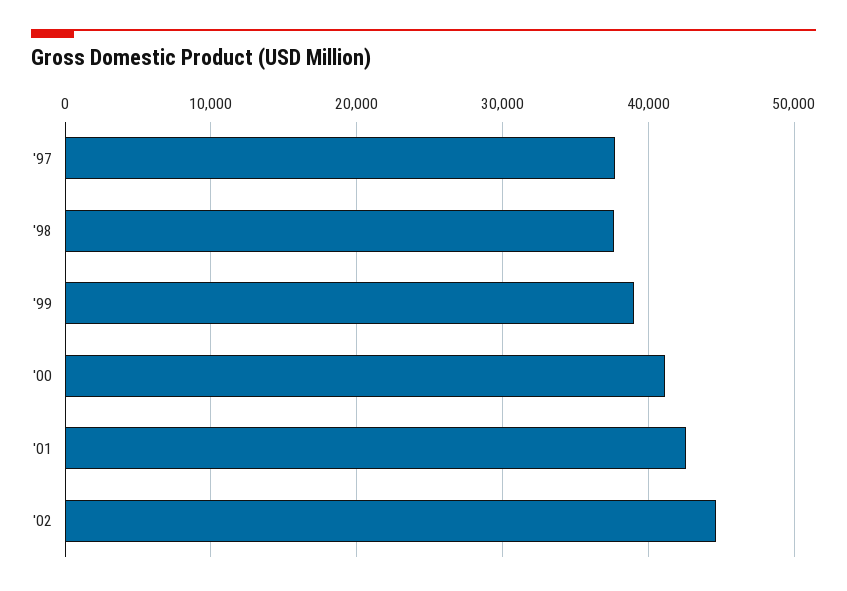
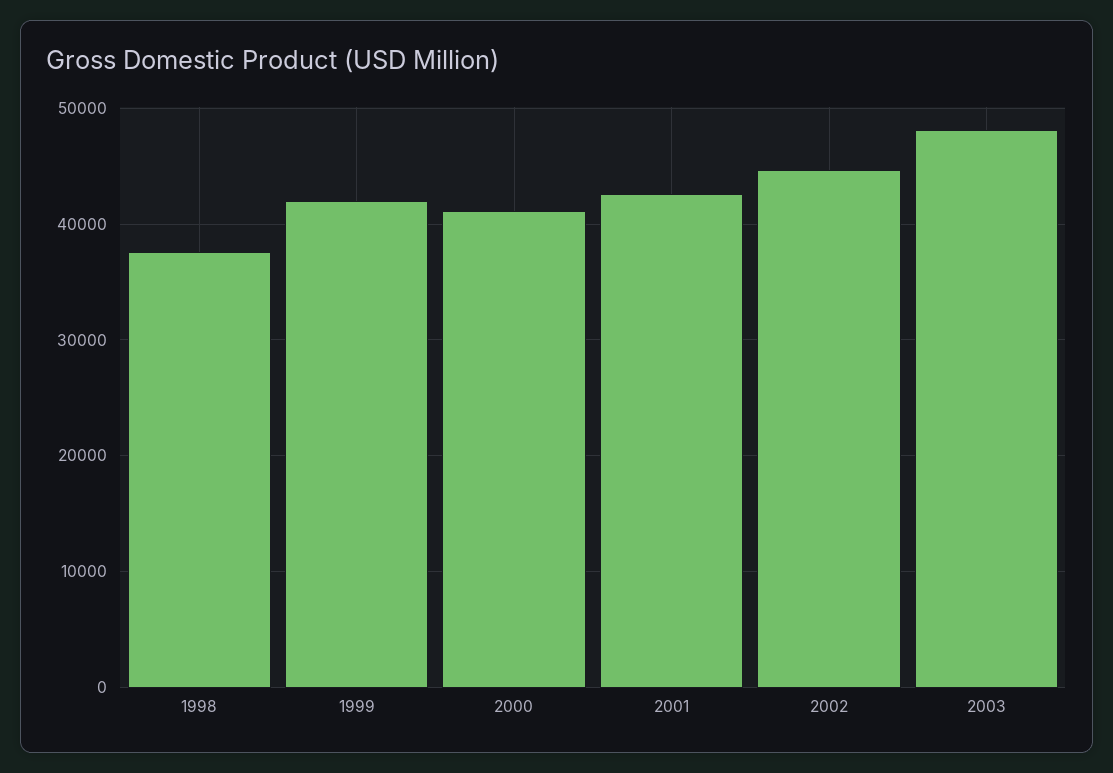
'97: 38000 -> none
'99: 39000 -> 42000
2003: none -> 48000

